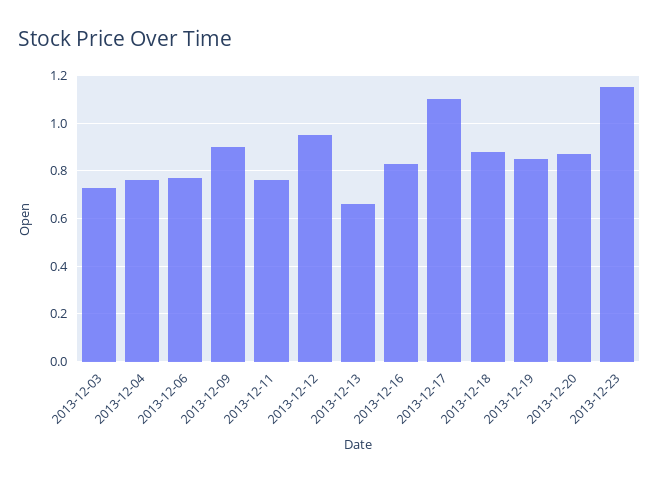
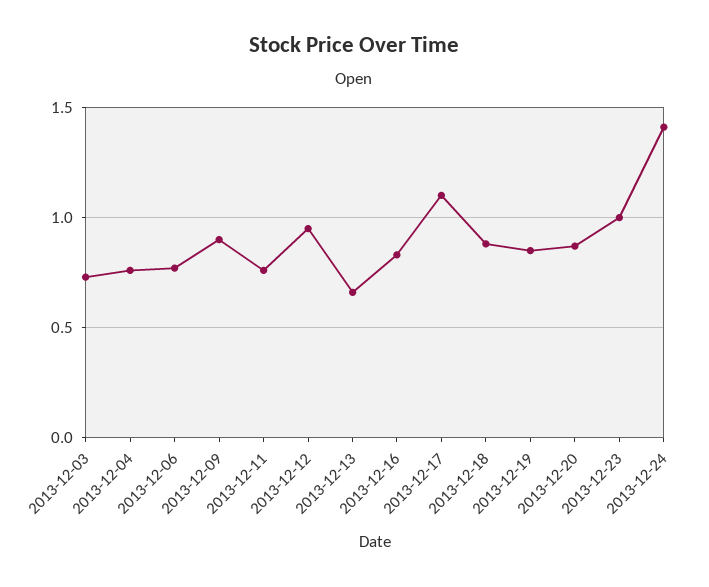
2013-12-23: 1.15 -> 1
2013-12-24: none -> 1.4

